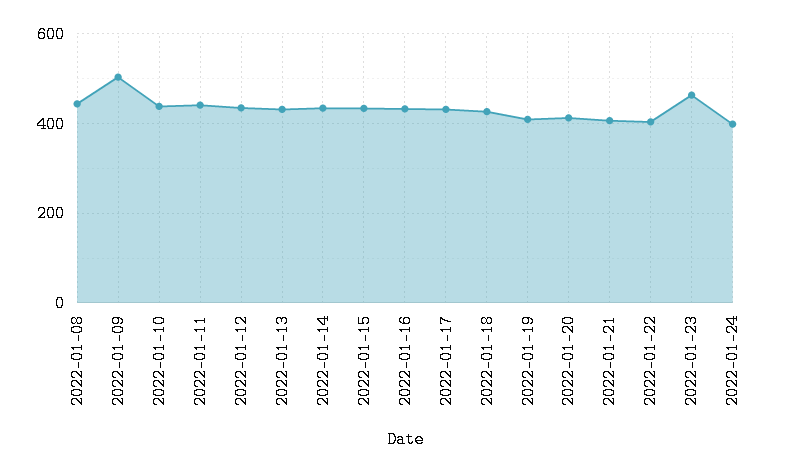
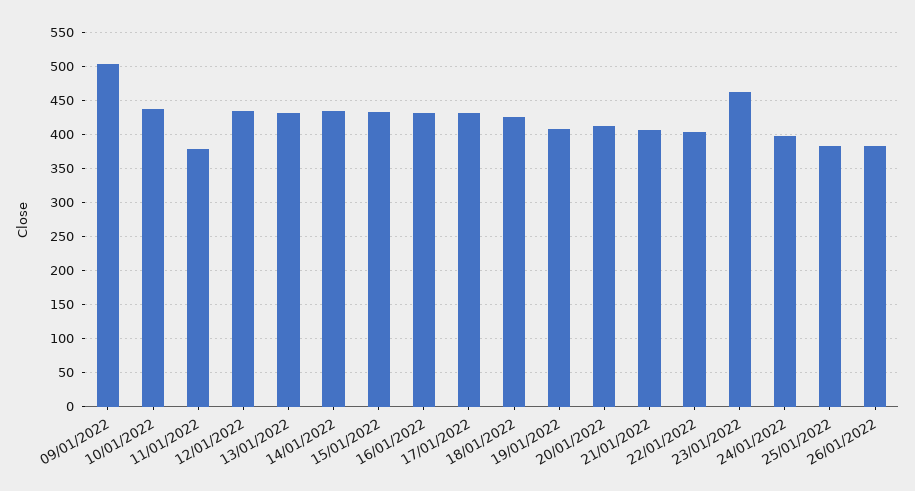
2022-01-08: 440 -> none
2022-01-11: 440 -> 380
25/01/2022: none -> 380
26/01/2022: none -> 380

